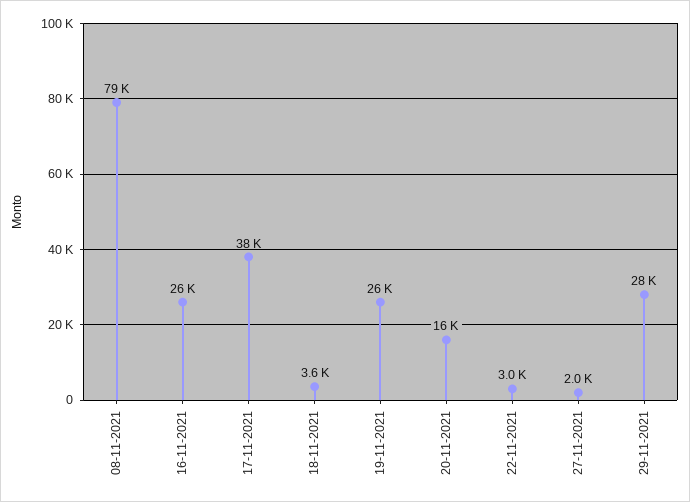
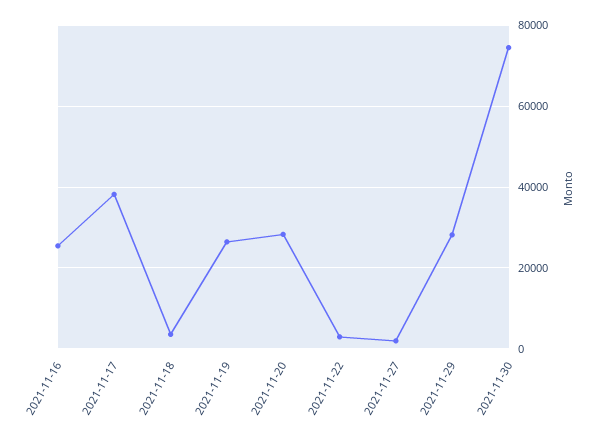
08-11-2021: 79000 -> none
20-11-2021: 16000 -> 28000
2021-11-30: none -> 74000

